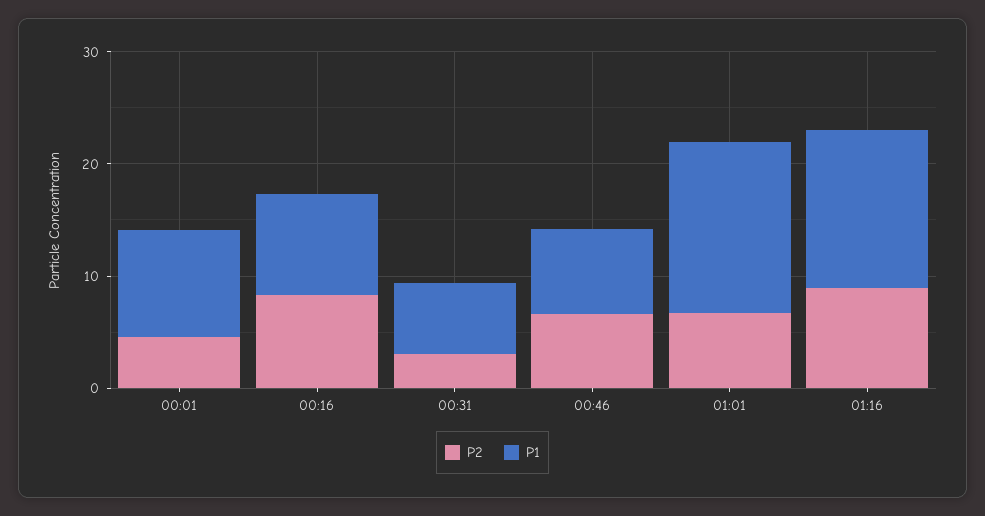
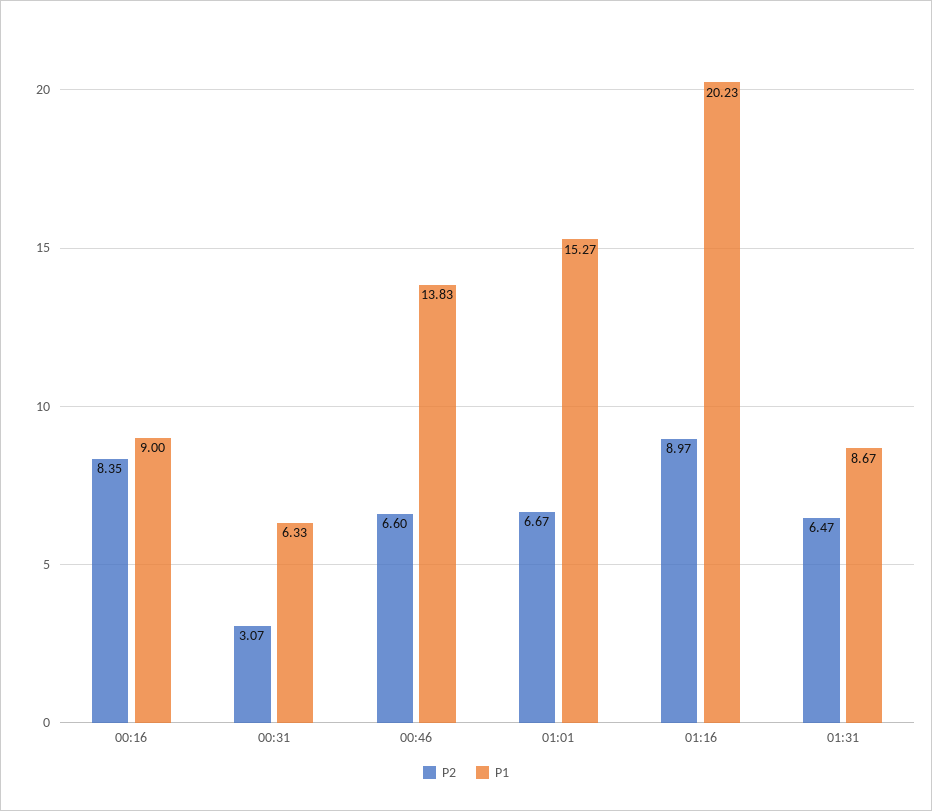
P2, 00:01: 4 -> none
P1, 00:01: 10 -> none
P1, 00:46: 8 -> 13.83
P1, 01:16: 14 -> 20.23
P2, 01:31: none -> 6.47
P1, 01:31: none -> 8.67

